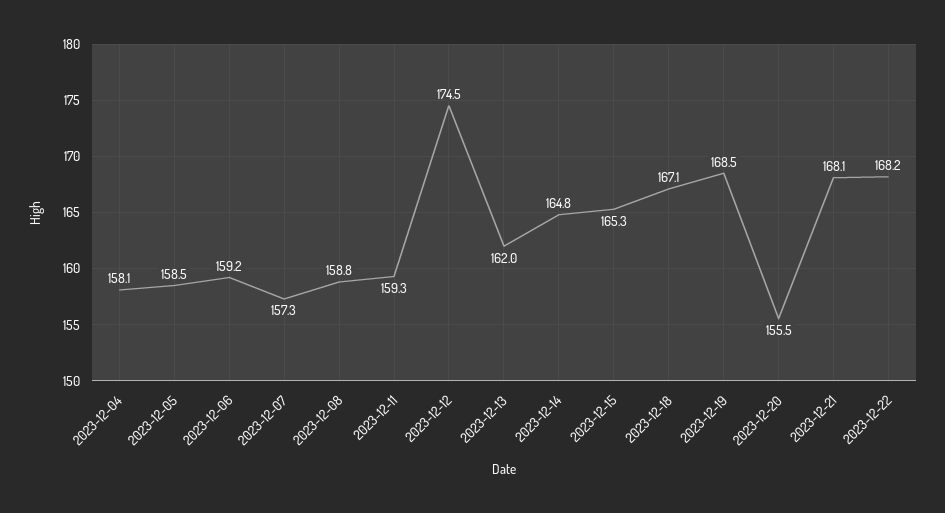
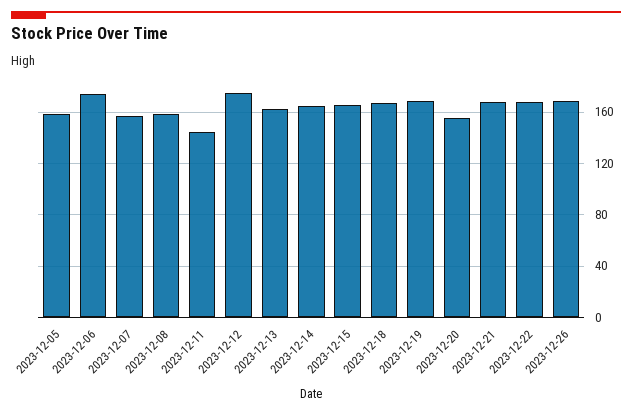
2023-12-04: 158.1 -> none
2023-12-06: 159.2 -> 175
2023-12-11: 159.3 -> 145
2023-12-26: none -> 170

